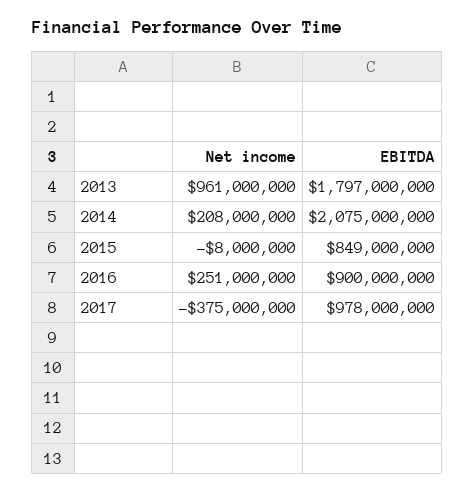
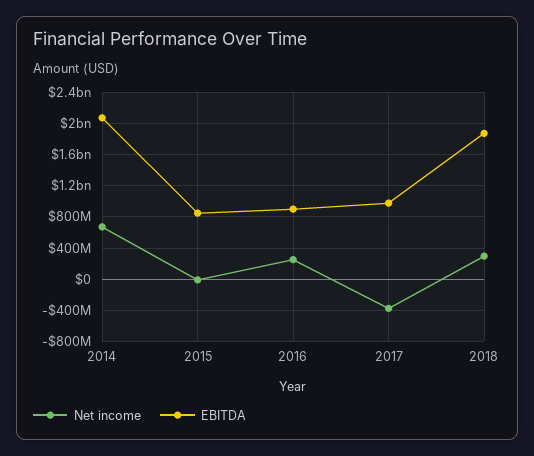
Net income, 2013: 961000000 -> none
EBITDA, 2013: 1797000000 -> none
Net income, 2014: 208000000 -> 700000000
Net income, 2018: none -> 300000000
EBITDA, 2018: none -> 1900000000

